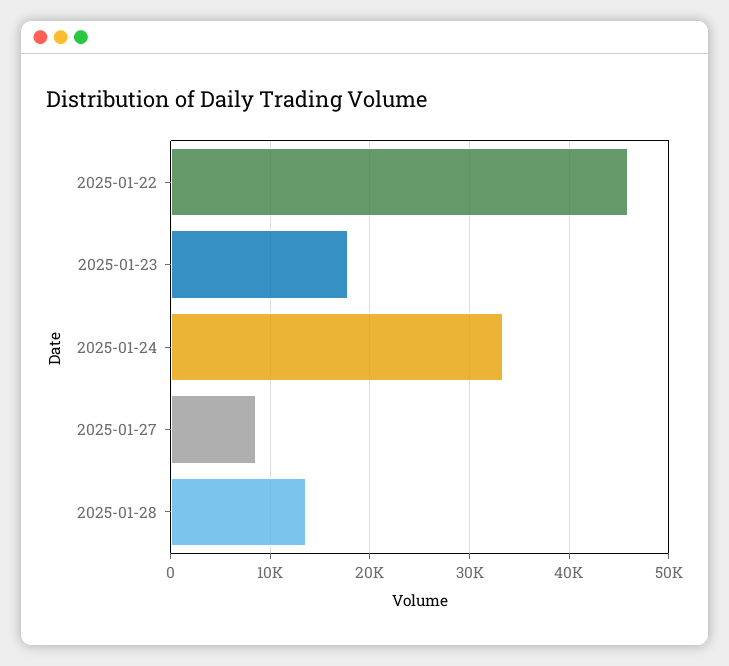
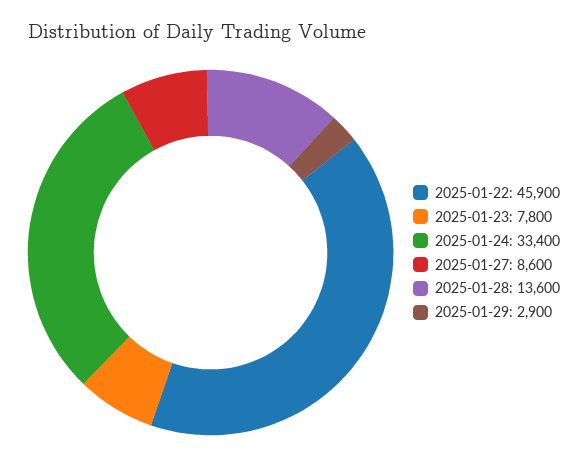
2025-01-23: 18000 -> 7800
2025-01-29: none -> 2900

